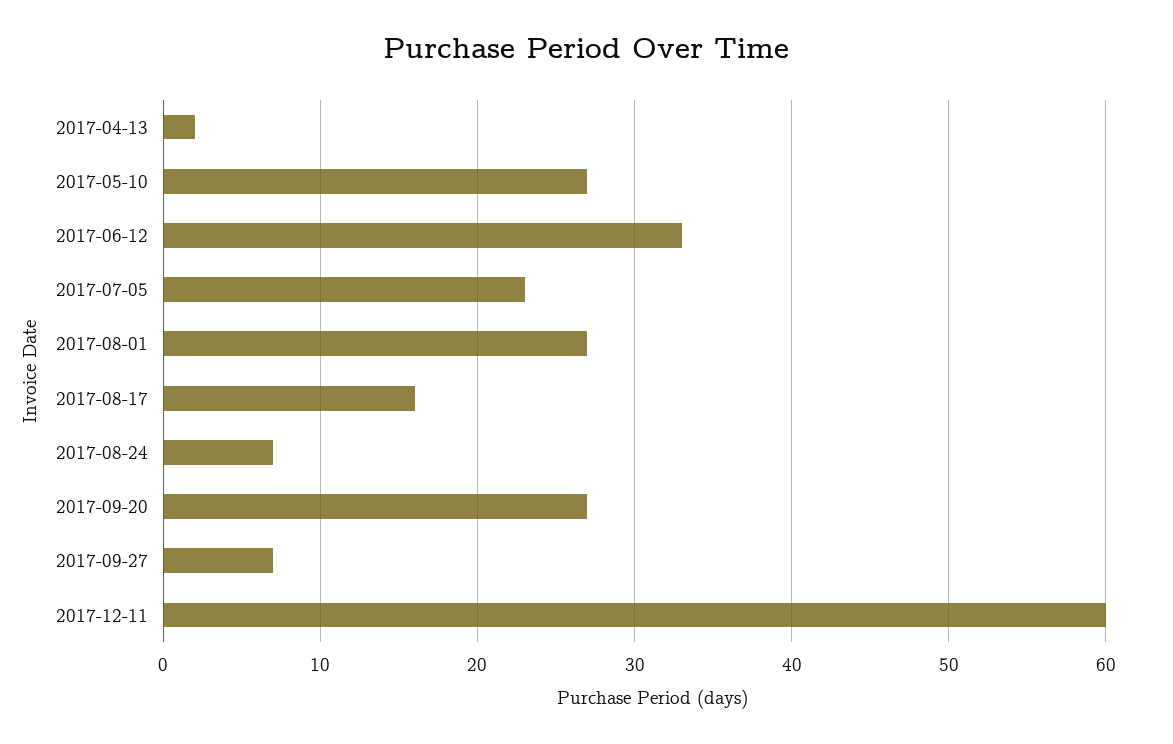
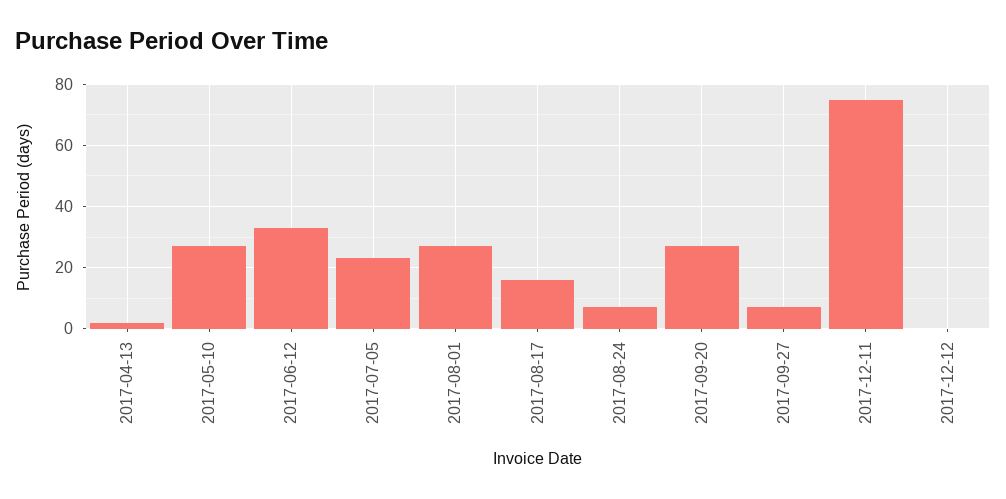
2017-12-11: 60 -> 75
2017-12-12: none -> 0

